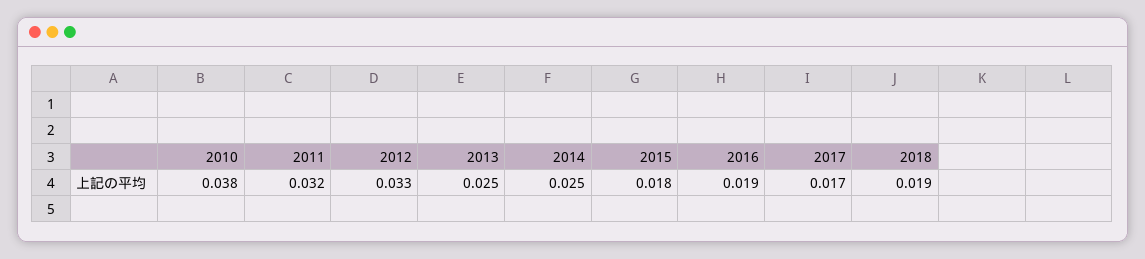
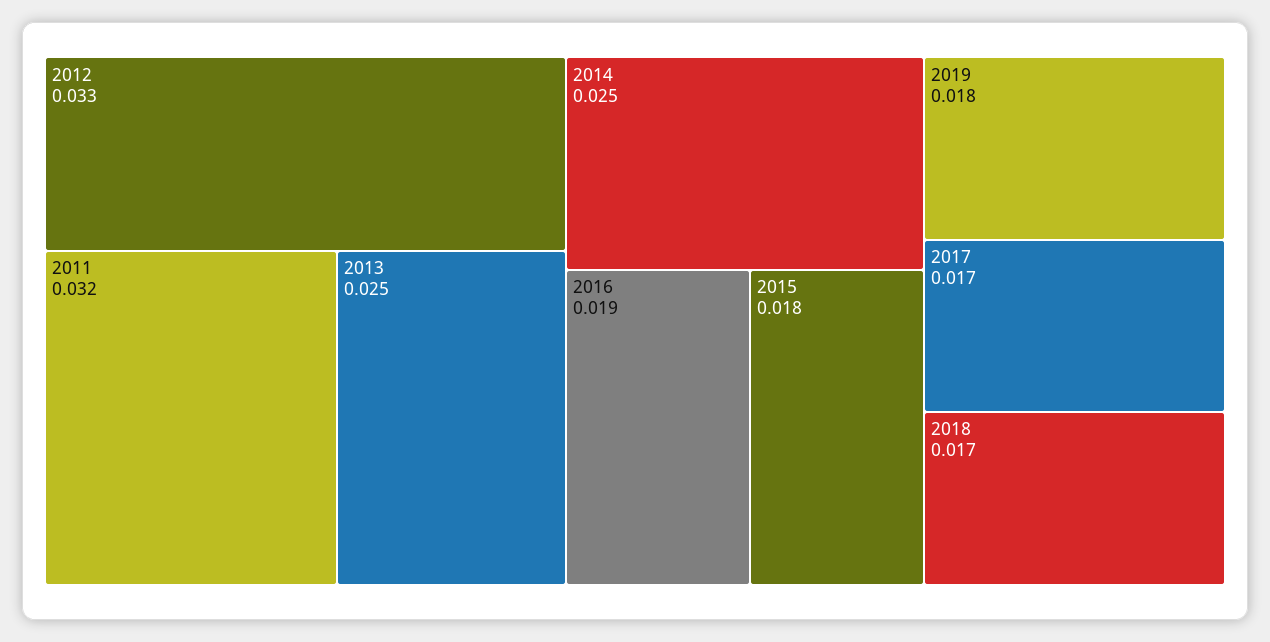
2010: 0.038 -> none
2018: 0.019 -> 0.017
2019: none -> 0.018

